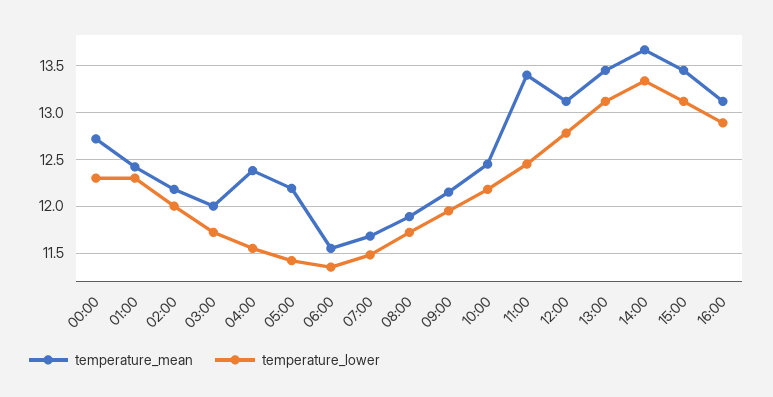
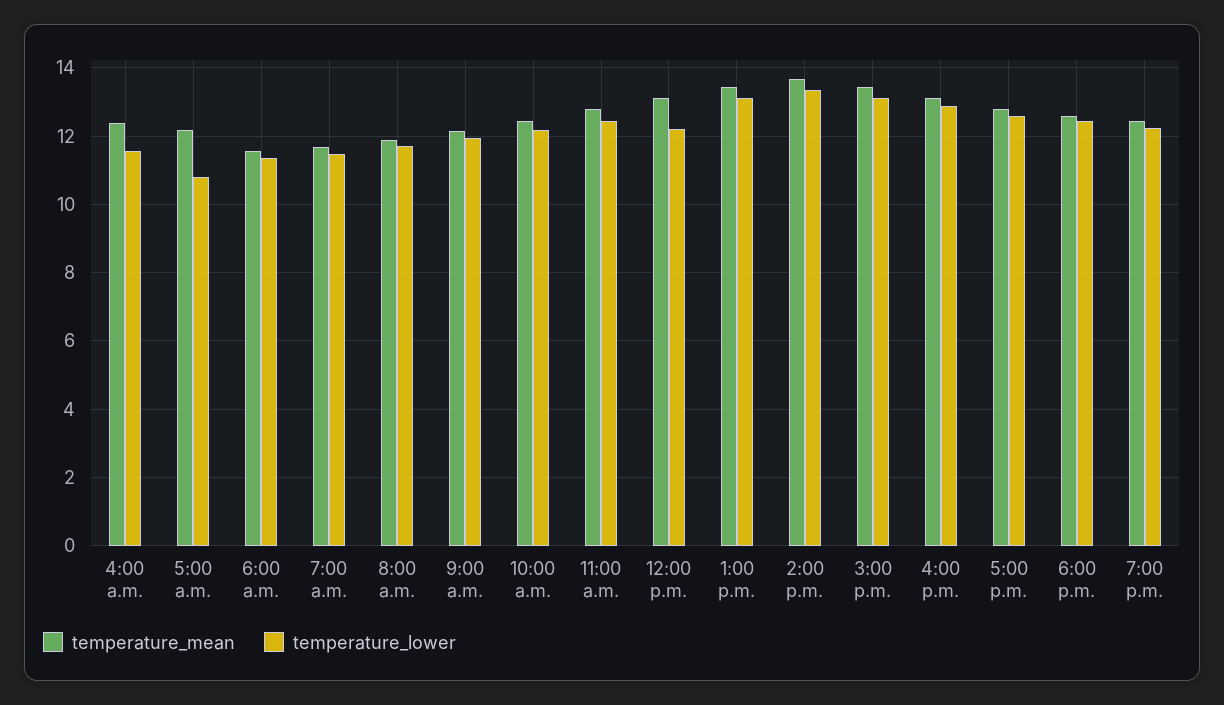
temperature_mean, 00:00: 12.7 -> none
temperature_lower, 00:00: 12.3 -> none
temperature_mean, 01:00: 12.4 -> none
temperature_lower, 01:00: 12.3 -> none
temperature_mean, 02:00: 12.2 -> none
temperature_lower, 02:00: 12 -> none
temperature_mean, 03:00: 12 -> none
temperature_lower, 03:00: 11.7 -> none
temperature_lower, 05:00: 11.4 -> 10.8
temperature_mean, 11:00: 13.4 -> 12.8
temperature_lower, 12:00: 12.8 -> 12.2
temperature_mean, 5:00 p.m.: none -> 12.8
temperature_lower, 5:00 p.m.: none -> 12.6
temperature_mean, 6:00 p.m.: none -> 12.6
temperature_lower, 6:00 p.m.: none -> 12.4
temperature_mean, 7:00 p.m.: none -> 12.4
temperature_lower, 7:00 p.m.: none -> 12.2

